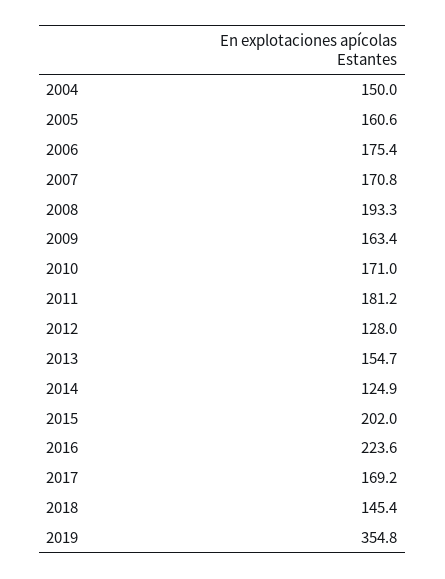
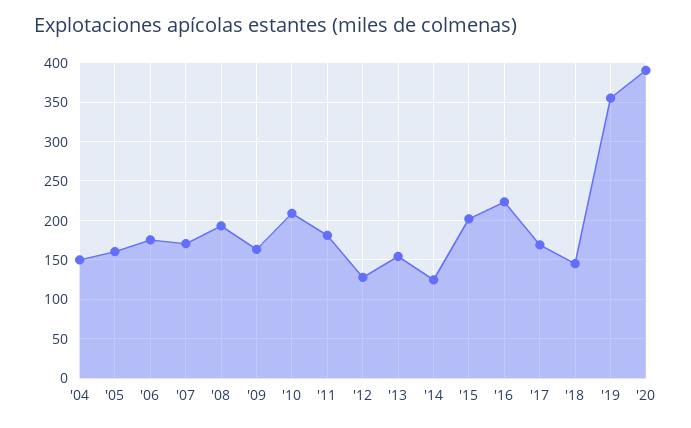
2010: 171 -> 210
'20: none -> 390

